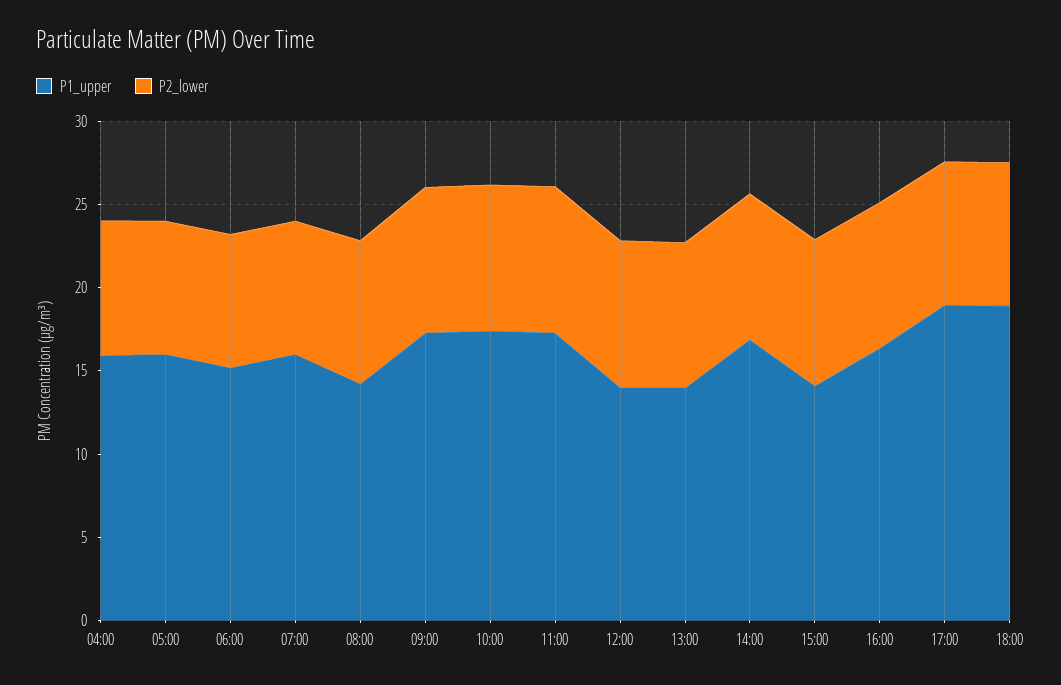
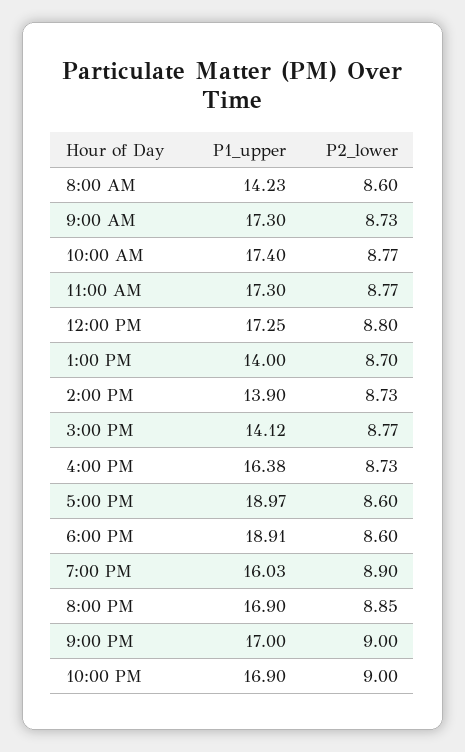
P1_upper, 04:00: 16 -> none
P2_lower, 04:00: 8 -> none
P1_upper, 05:00: 16 -> none
P2_lower, 05:00: 8 -> none
P1_upper, 06:00: 15 -> none
P2_lower, 06:00: 8 -> none
P1_upper, 07:00: 16 -> none
P2_lower, 07:00: 8 -> none
P1_upper, 12:00: 14 -> 17.25
P1_upper, 14:00: 17 -> 13.9
P1_upper, 7:00 PM: none -> 16.03
P2_lower, 7:00 PM: none -> 8.9
P1_upper, 8:00 PM: none -> 16.9
P2_lower, 8:00 PM: none -> 8.85
P1_upper, 9:00 PM: none -> 17
P2_lower, 9:00 PM: none -> 9
P1_upper, 10:00 PM: none -> 16.9
P2_lower, 10:00 PM: none -> 9

